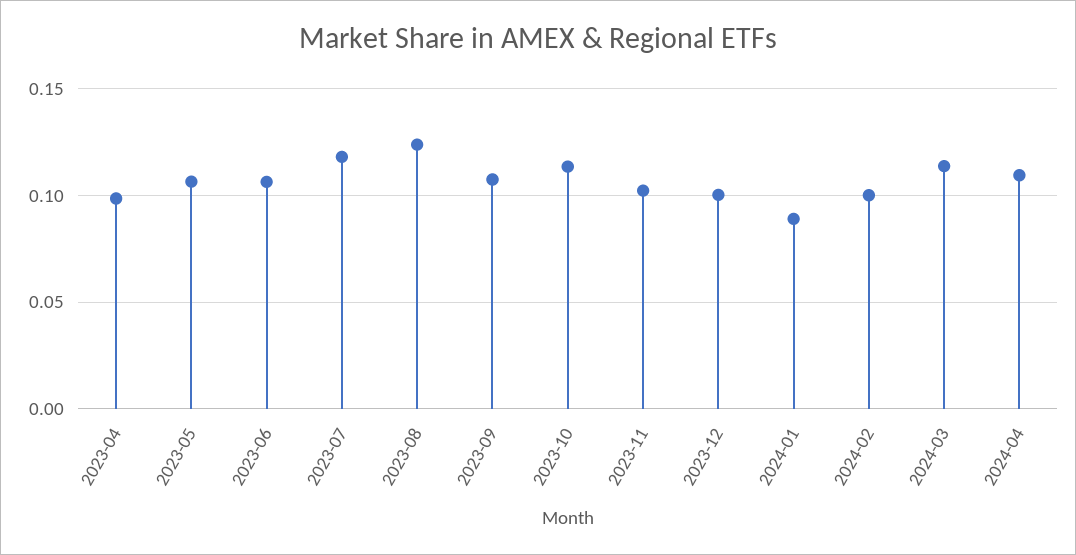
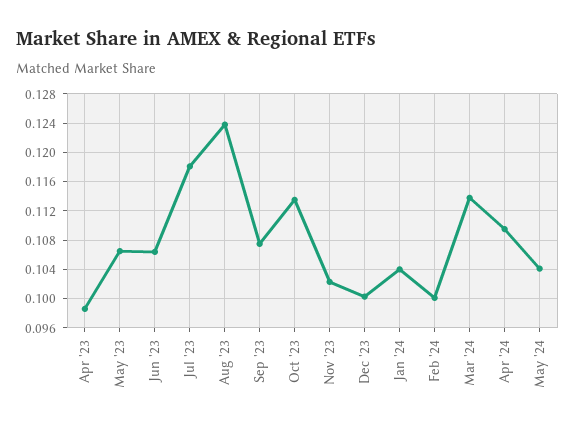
2024-01: 0.09 -> 0.104
May '24: none -> 0.104

